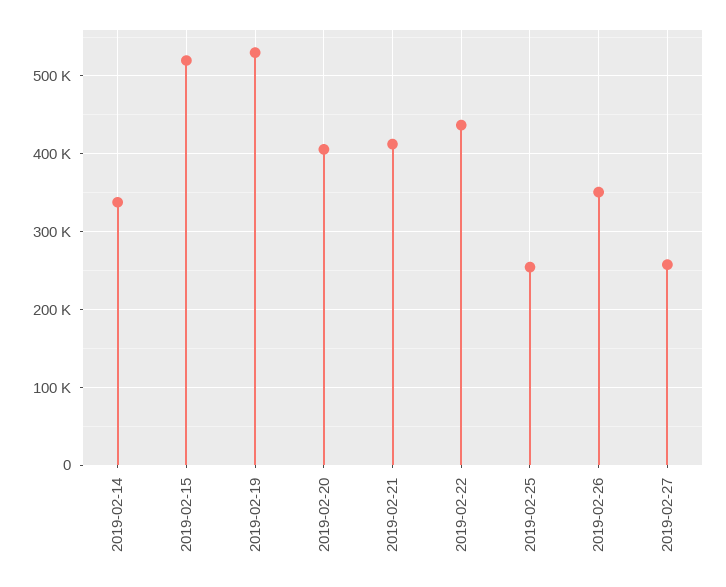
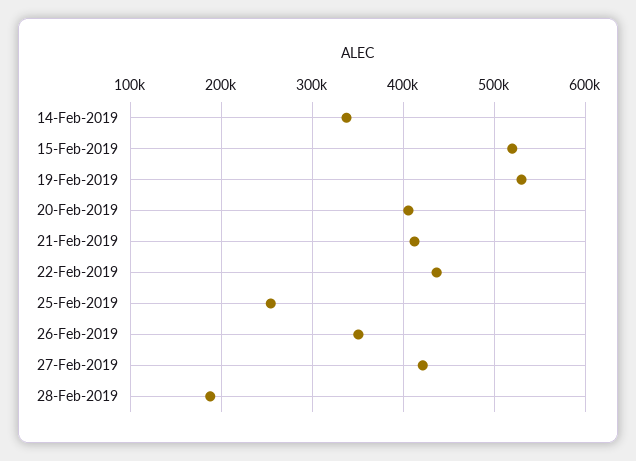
2019-02-27: 260000 -> 420000
28-Feb-2019: none -> 190000

